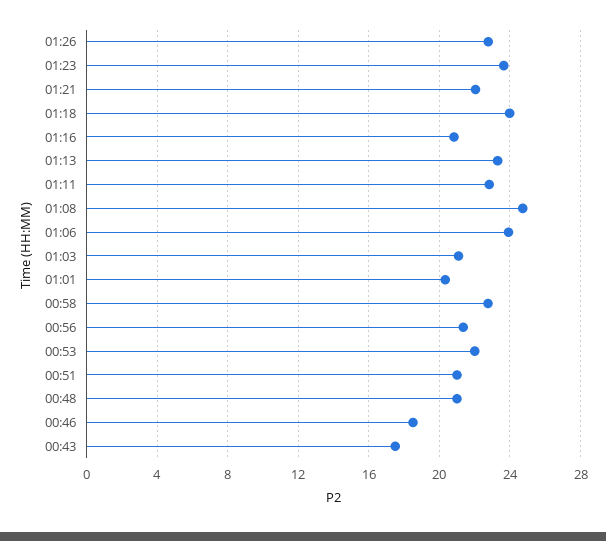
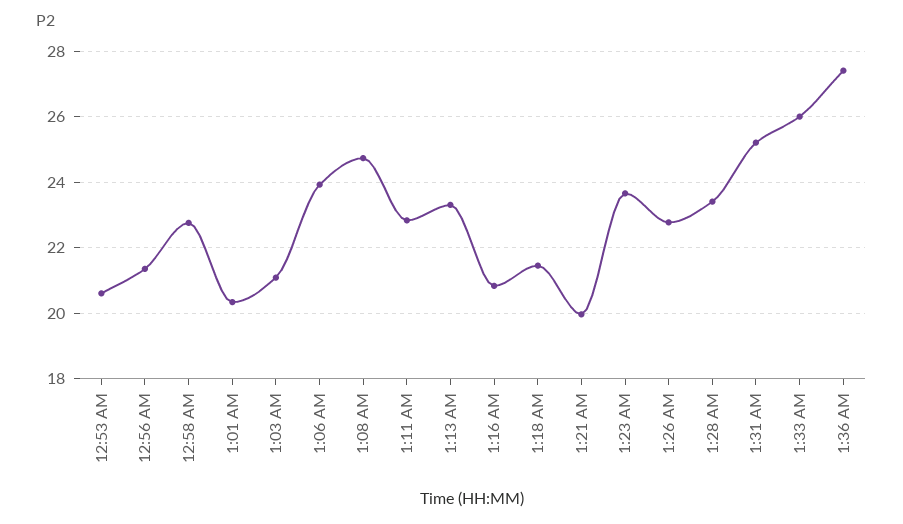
01:21: 22 -> 20
01:18: 24 -> 21.4
00:53: 22 -> 20.6
00:51: 21 -> none
00:48: 21 -> none
00:46: 18.5 -> none
00:43: 17.5 -> none
1:28 AM: none -> 23.4
1:31 AM: none -> 25.2
1:33 AM: none -> 26
1:36 AM: none -> 27.4

